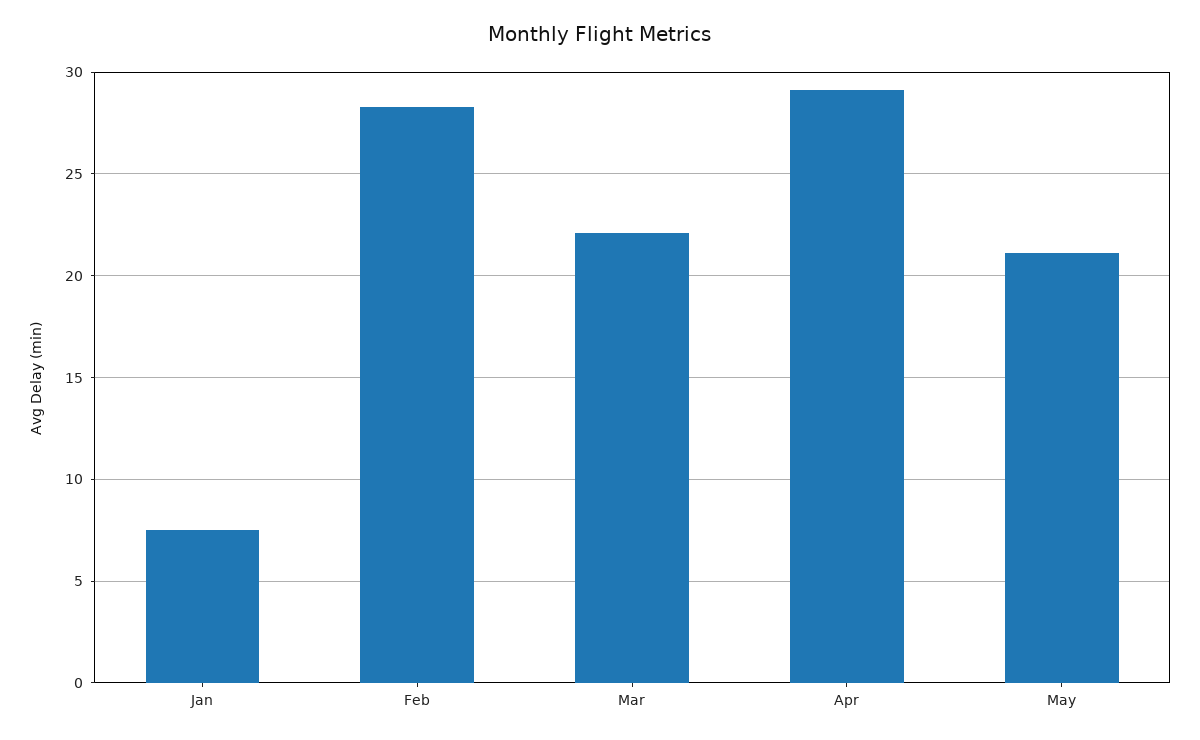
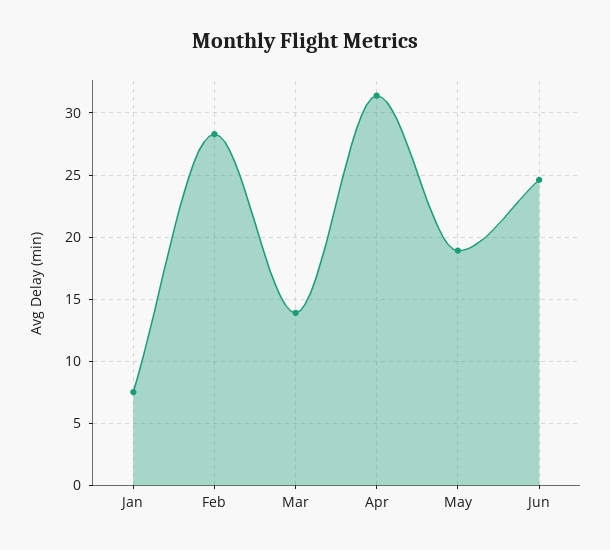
Mar: 22 -> 14
Apr: 29 -> 31.5
May: 21 -> 19
Jun: none -> 24.5

